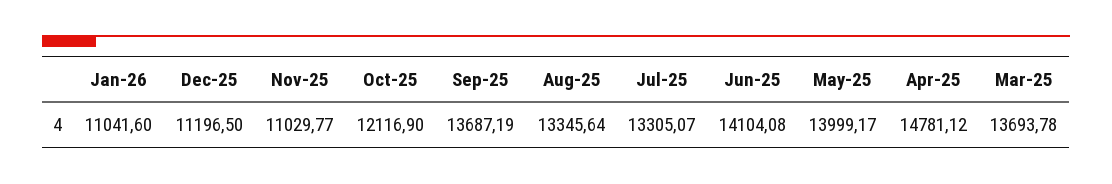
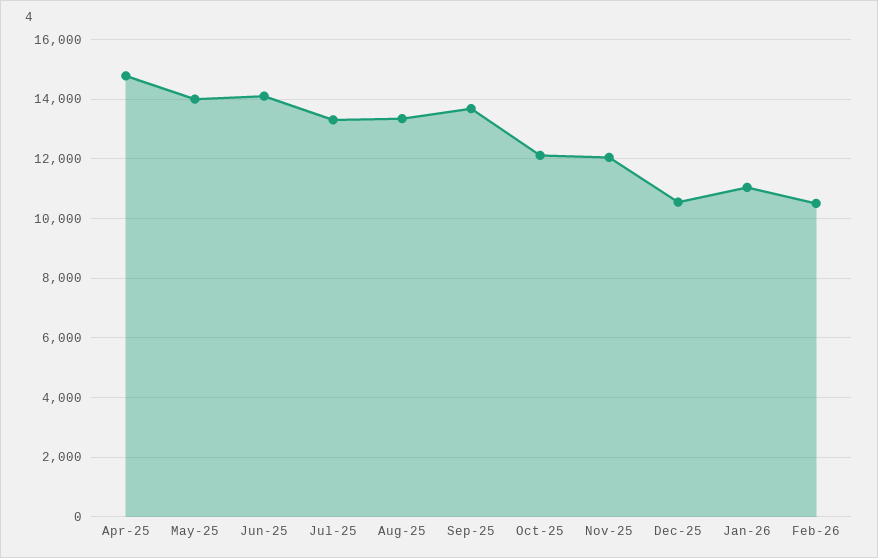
Dec-25: 11196.5 -> 10500
Nov-25: 11029.77 -> 12000
Mar-25: 13693.78 -> none
Feb-26: none -> 10500

